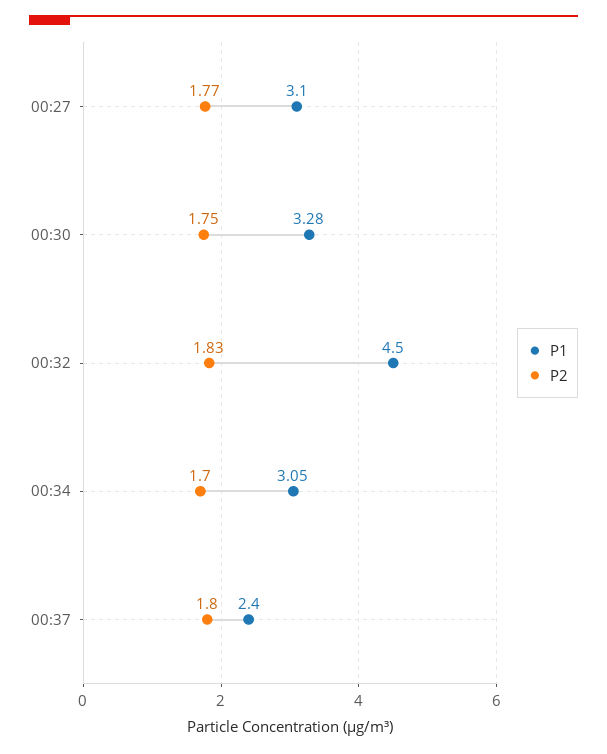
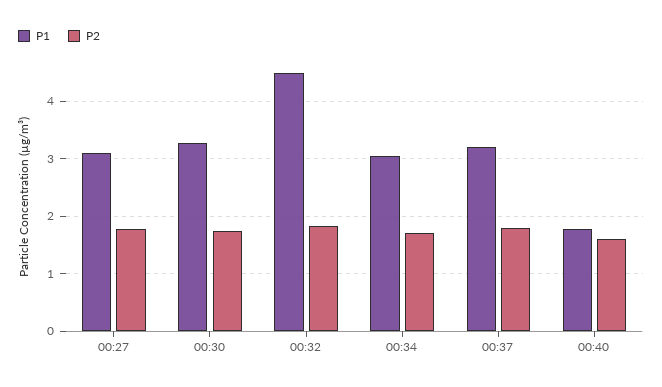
P1, 00:37: 2.4 -> 3.2
P1, 00:40: none -> 1.8
P2, 00:40: none -> 1.6

